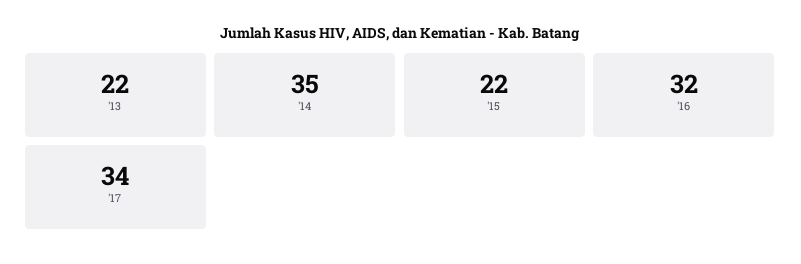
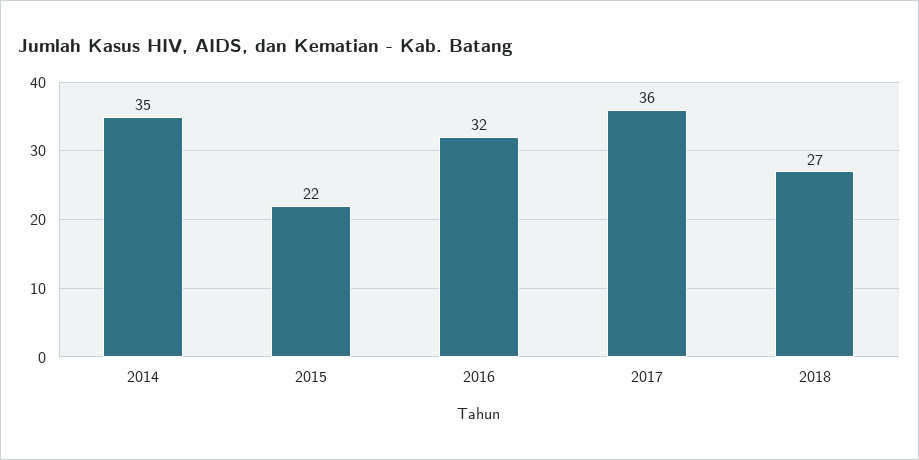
'13: 22 -> none
'17: 34 -> 36
2018: none -> 27

